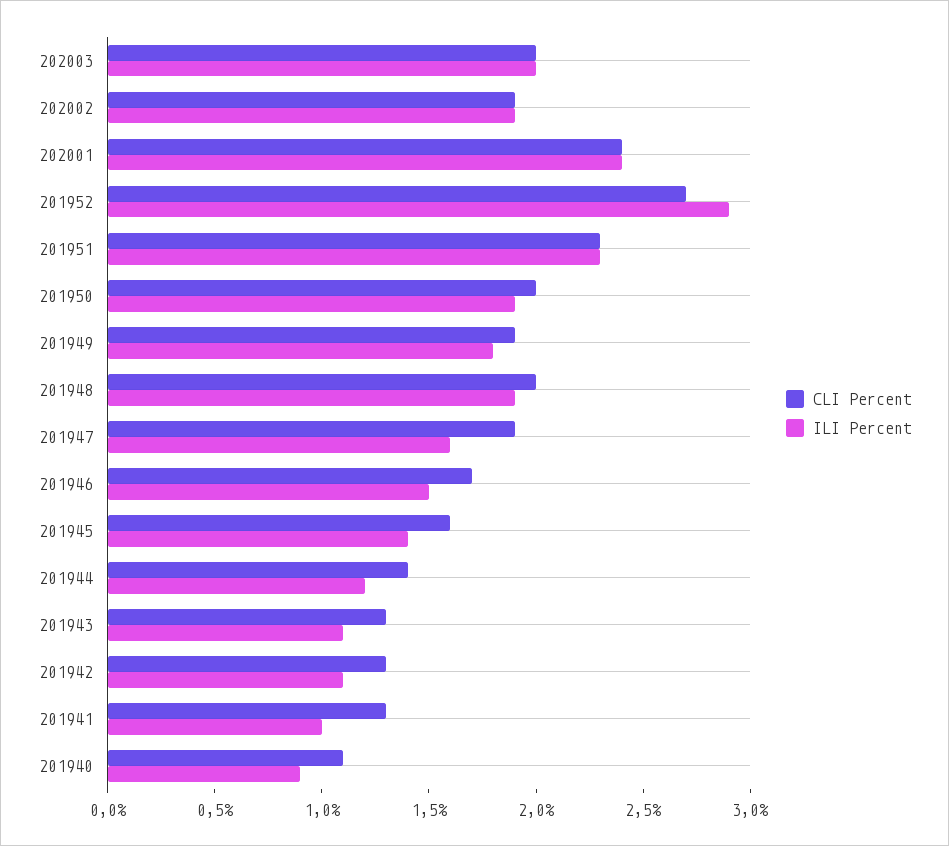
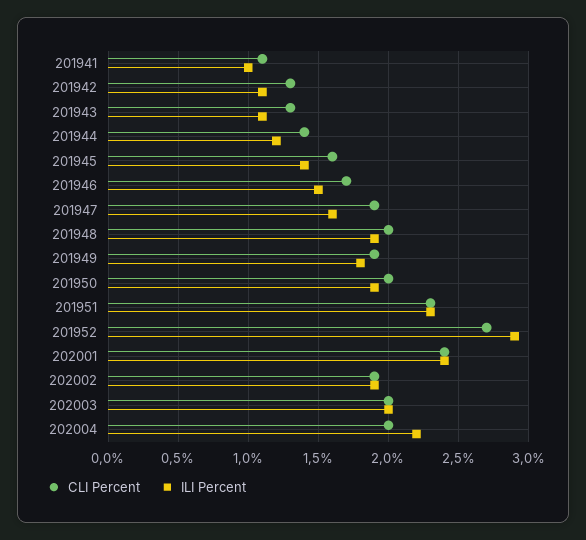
CLI Percent, 201941: 1.3 -> 1.1
CLI Percent, 201940: 1.1 -> none
ILI Percent, 201940: 0.9 -> none
CLI Percent, 202004: none -> 2
ILI Percent, 202004: none -> 2.2

